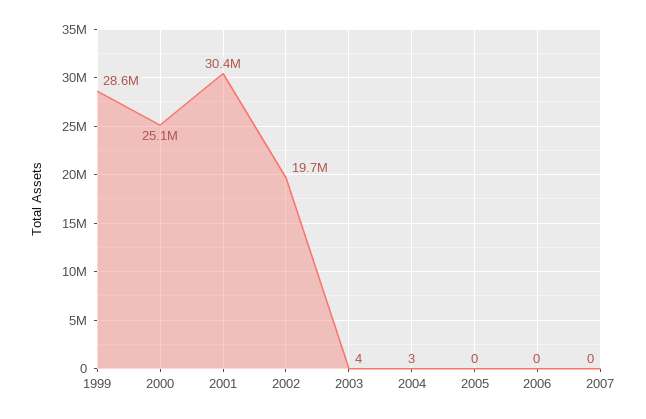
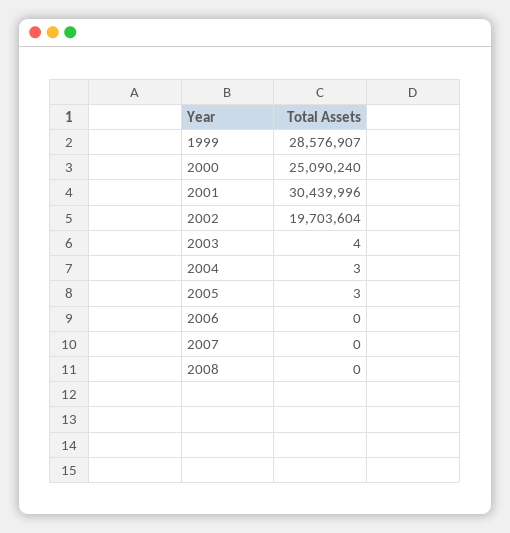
2005: 0 -> 3
2008: none -> 0

